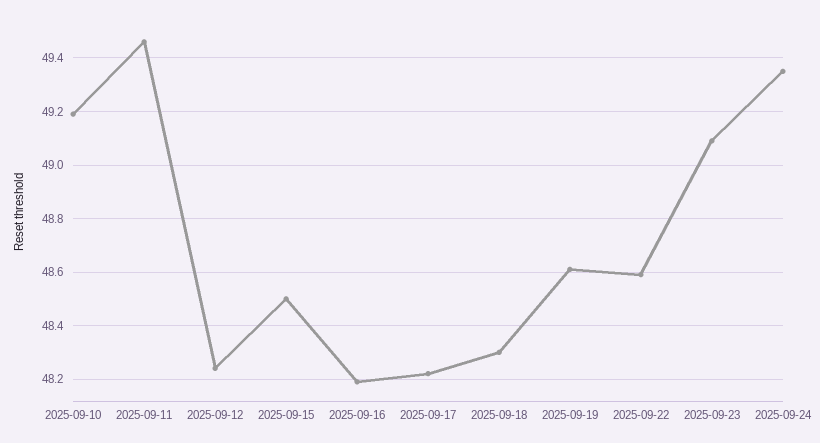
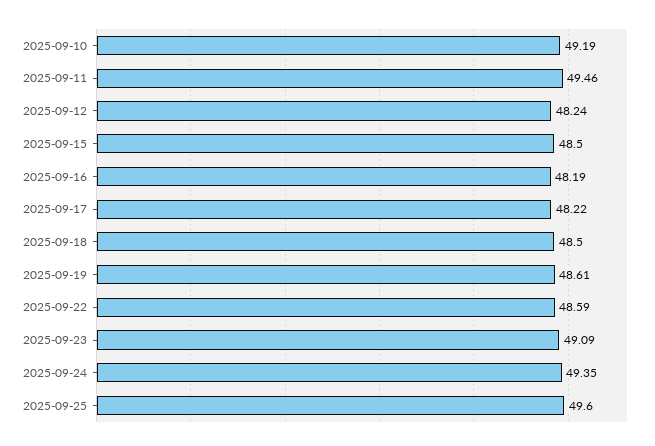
2025-09-18: 48.3 -> 48.5
2025-09-25: none -> 49.6

